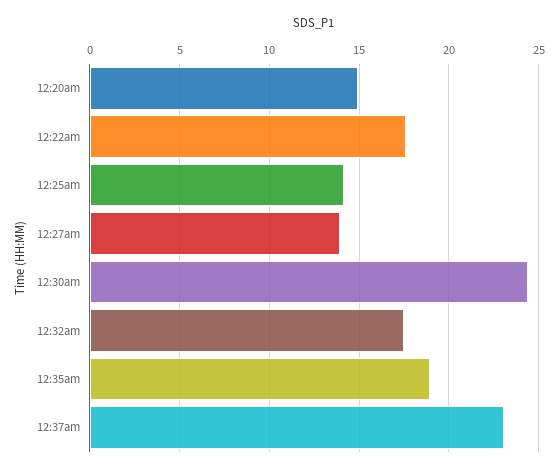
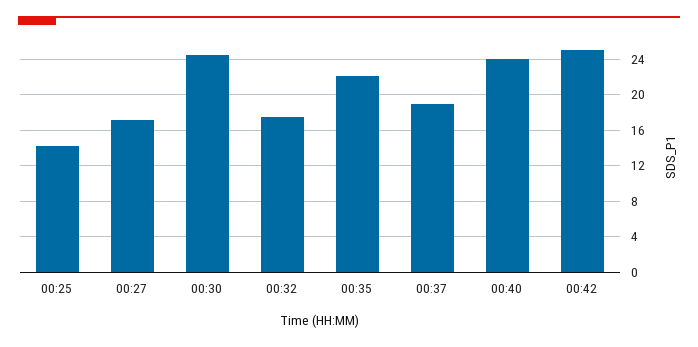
12:20am: 15 -> none
12:22am: 17.5 -> none
12:27am: 14 -> 17
12:35am: 19 -> 22
12:37am: 23 -> 19
00:40: none -> 24
00:42: none -> 25

